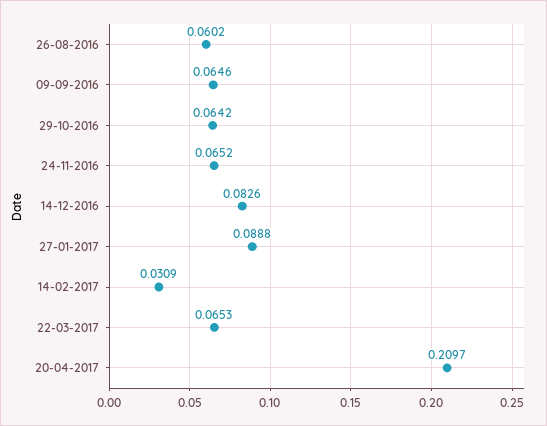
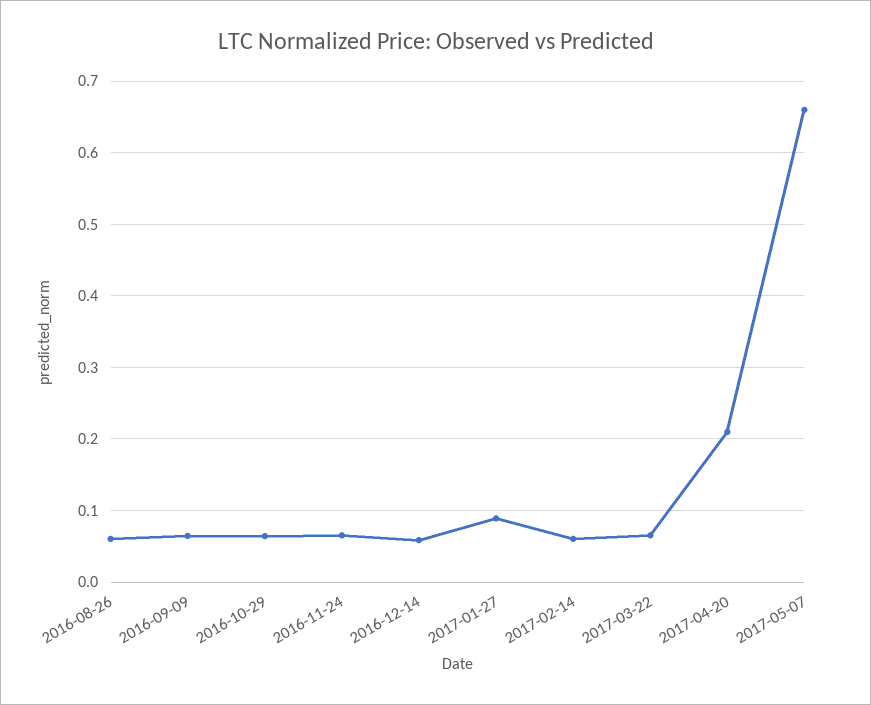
14-12-2016: 0.0826 -> 0.06
14-02-2017: 0.0309 -> 0.06
2017-05-07: none -> 0.66

